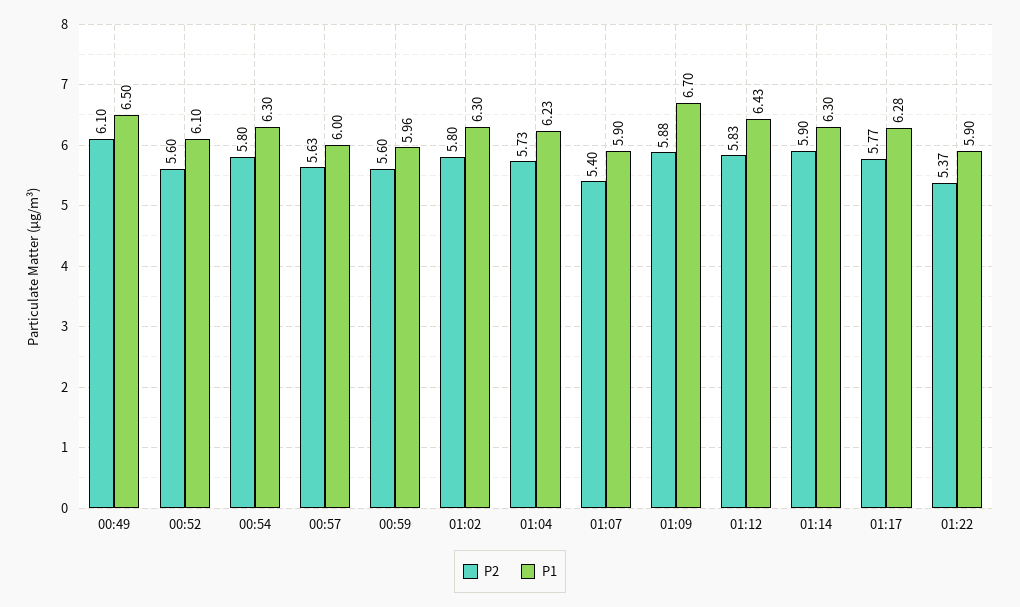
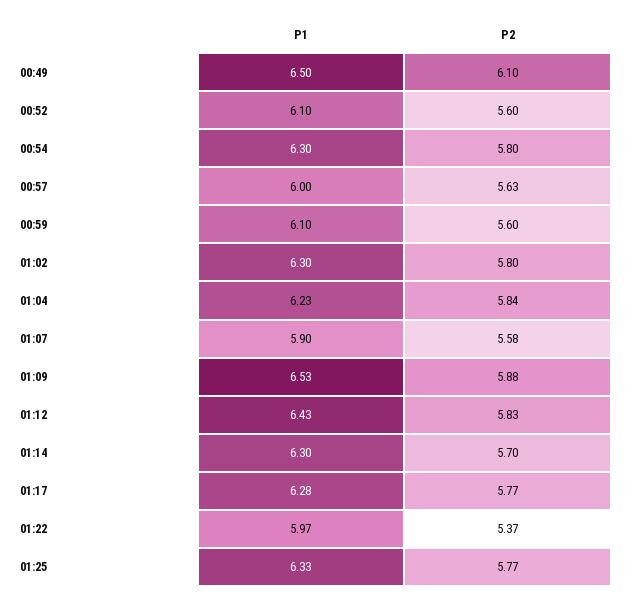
P1, 00:59: 5.96 -> 6.1
P2, 01:04: 5.73 -> 5.84
P2, 01:07: 5.4 -> 5.58
P1, 01:09: 6.7 -> 6.53
P2, 01:14: 5.9 -> 5.7
P1, 01:22: 5.9 -> 5.97
P1, 01:25: none -> 6.33
P2, 01:25: none -> 5.77

